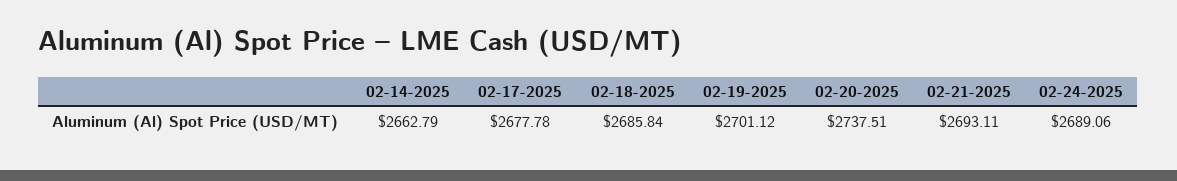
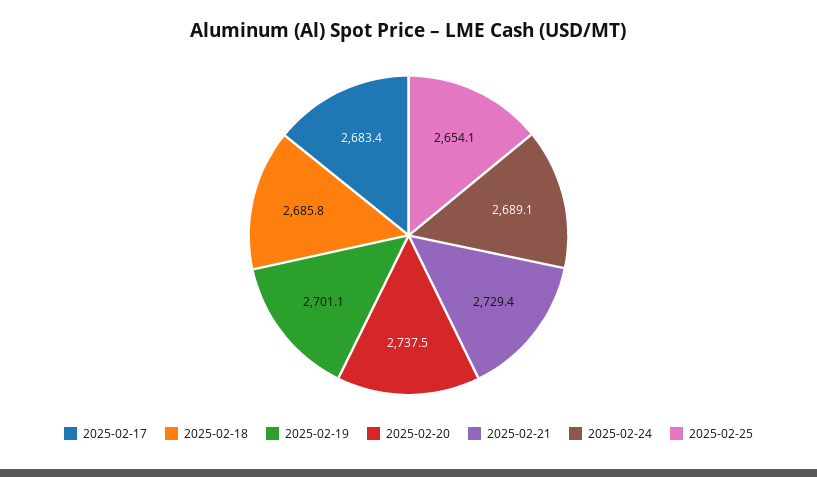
02-14-2025: 2662.79 -> none
02-17-2025: 2677.78 -> 2683.4
02-21-2025: 2693.11 -> 2729.4
2025-02-25: none -> 2654.1

